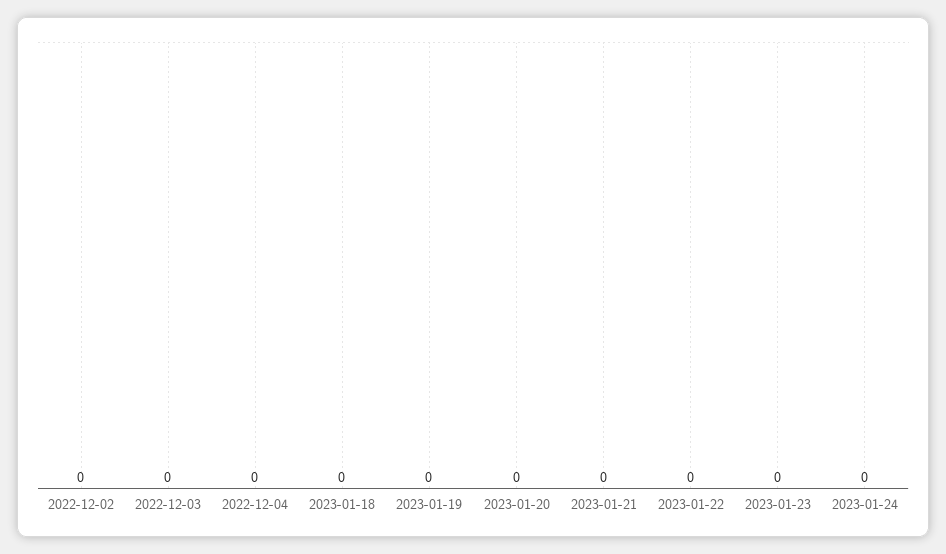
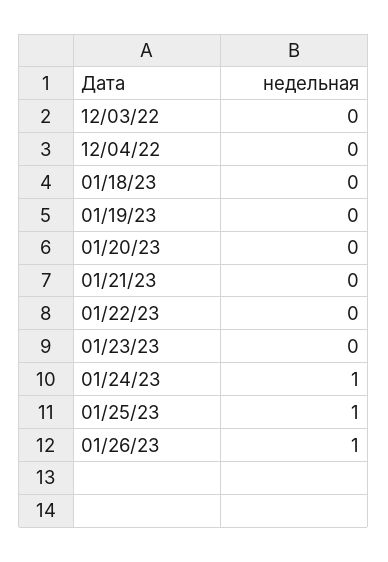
2022-12-02: 0 -> none
2023-01-24: 0 -> 1
01/25/23: none -> 1
01/26/23: none -> 1

